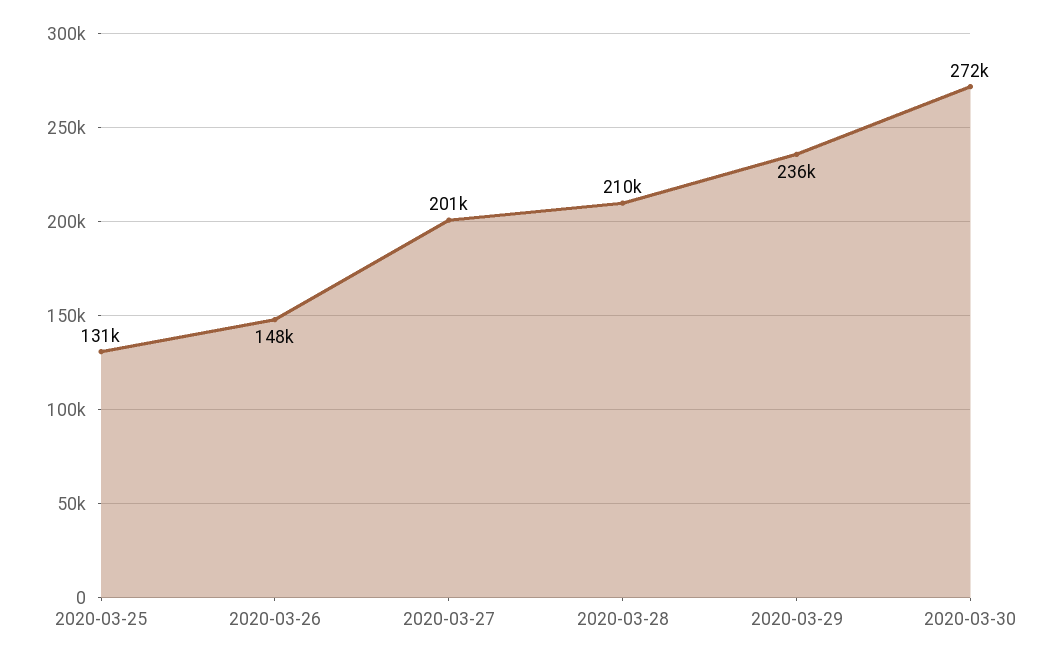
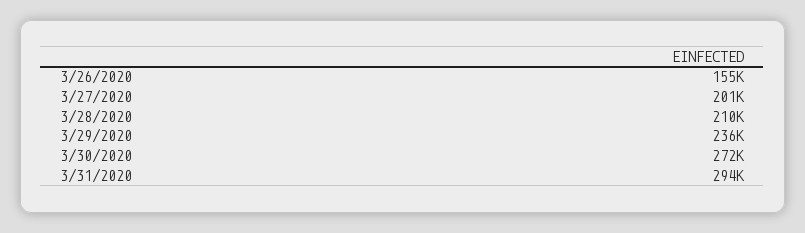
2020-03-25: 131000 -> none
2020-03-26: 148000 -> 155000
3/31/2020: none -> 294000

